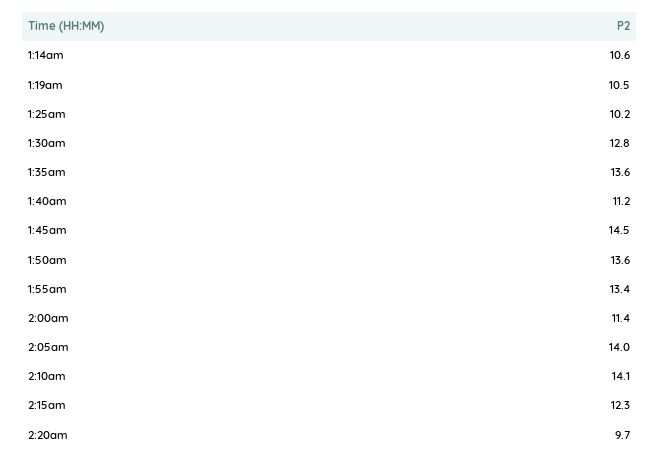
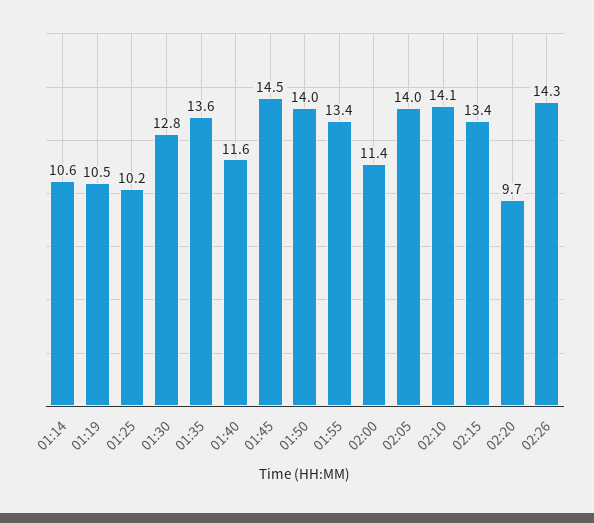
1:40am: 11.2 -> 11.6
1:50am: 13.6 -> 14
2:15am: 12.3 -> 13.4
02:26: none -> 14.3

